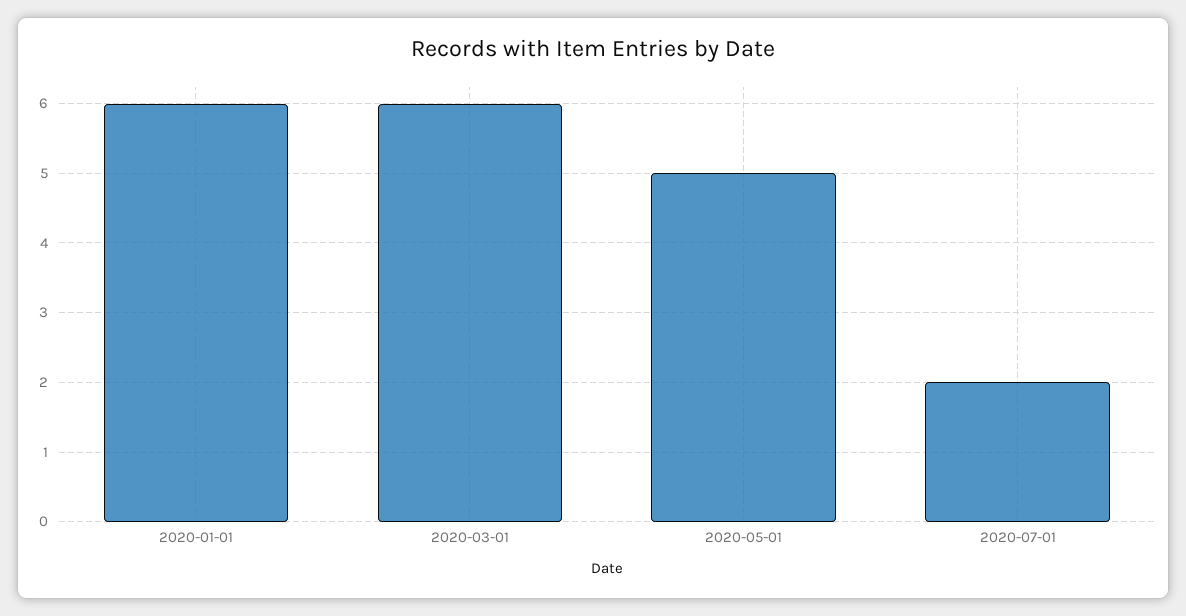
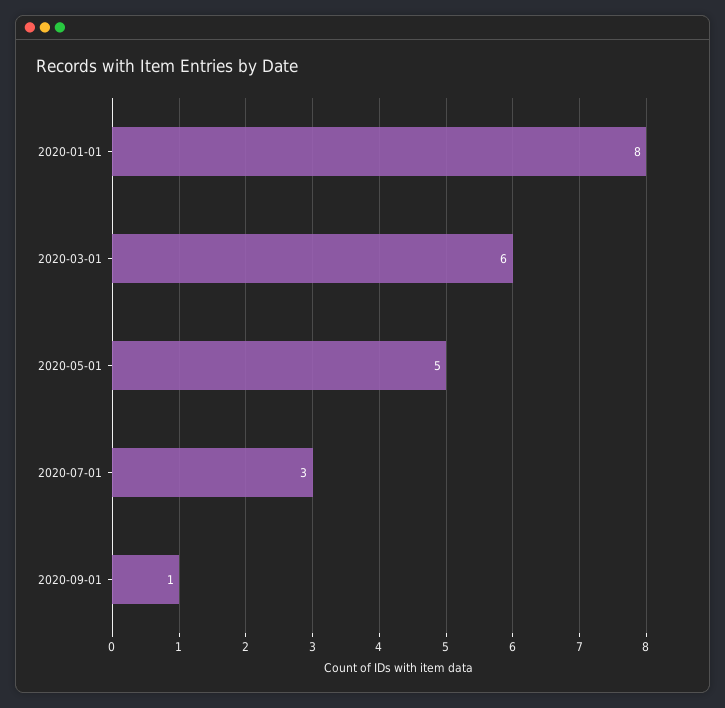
2020-01-01: 6 -> 8
2020-07-01: 2 -> 3
2020-09-01: none -> 1

